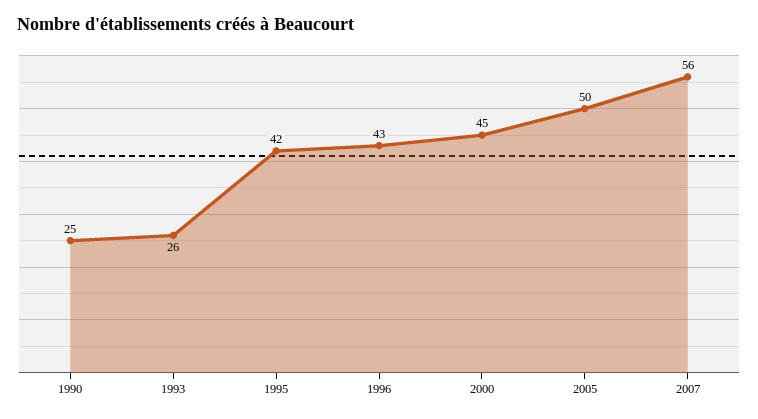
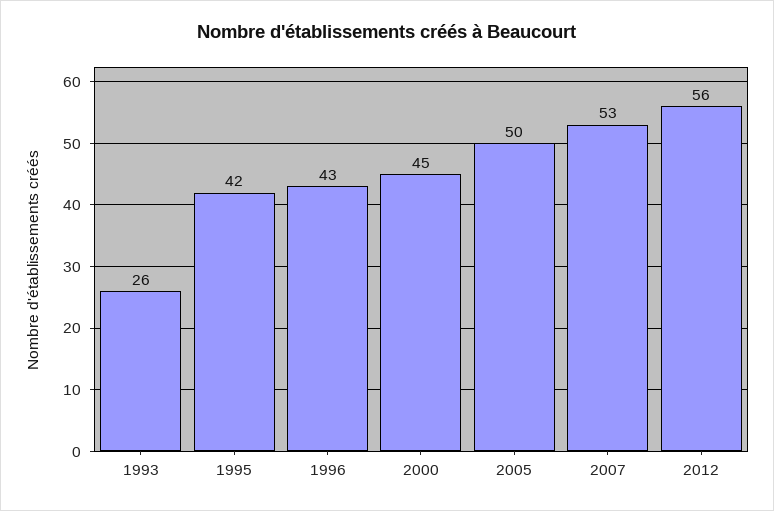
1990: 25 -> none
2007: 56 -> 53
2012: none -> 56

